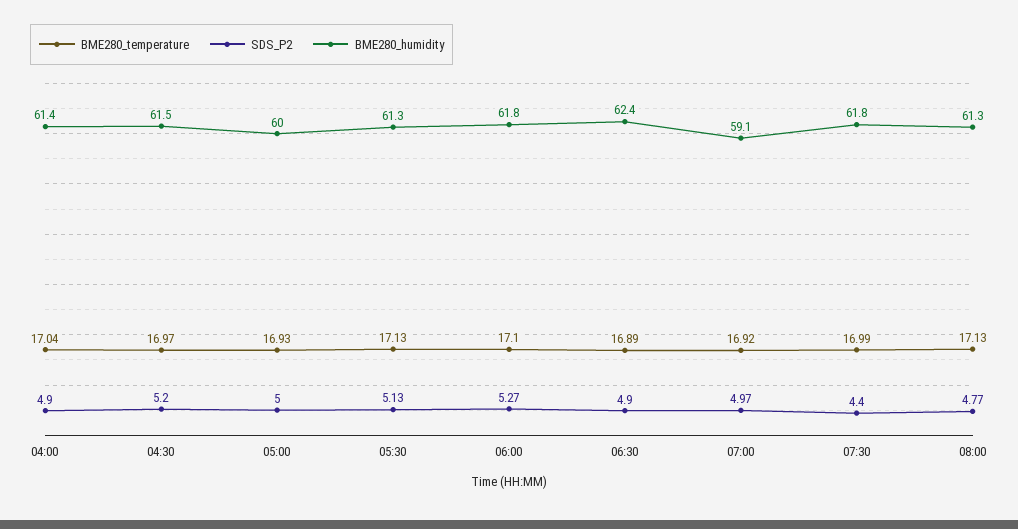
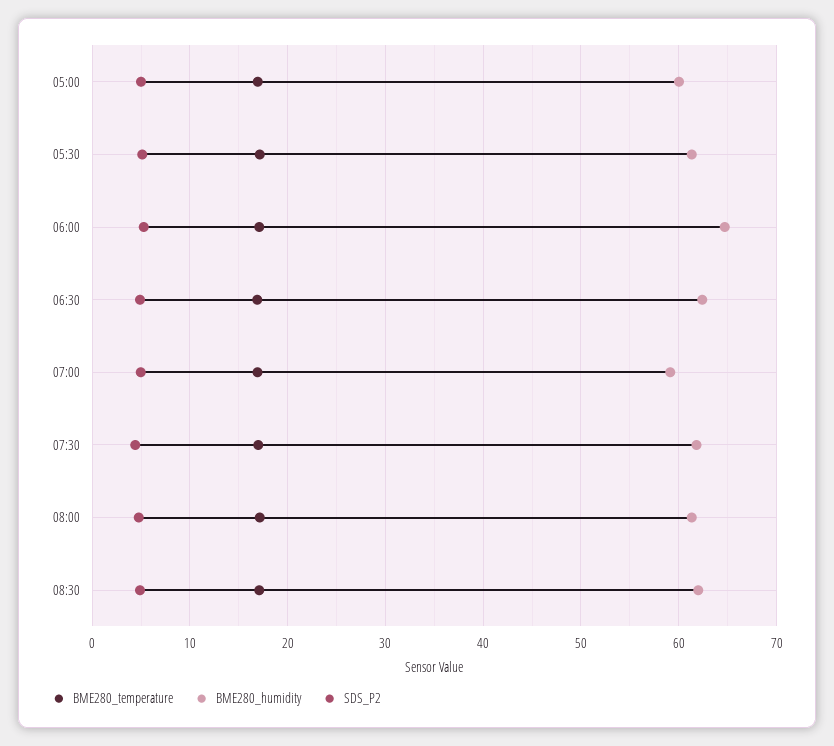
BME280_temperature, 04:00: 17.04 -> none
SDS_P2, 04:00: 4.9 -> none
BME280_humidity, 04:00: 61.4 -> none
BME280_temperature, 04:30: 16.97 -> none
SDS_P2, 04:30: 5.2 -> none
BME280_humidity, 04:30: 61.5 -> none
BME280_humidity, 06:00: 61.8 -> 65
BME280_temperature, 08:30: none -> 17
BME280_humidity, 08:30: none -> 62
SDS_P2, 08:30: none -> 5

